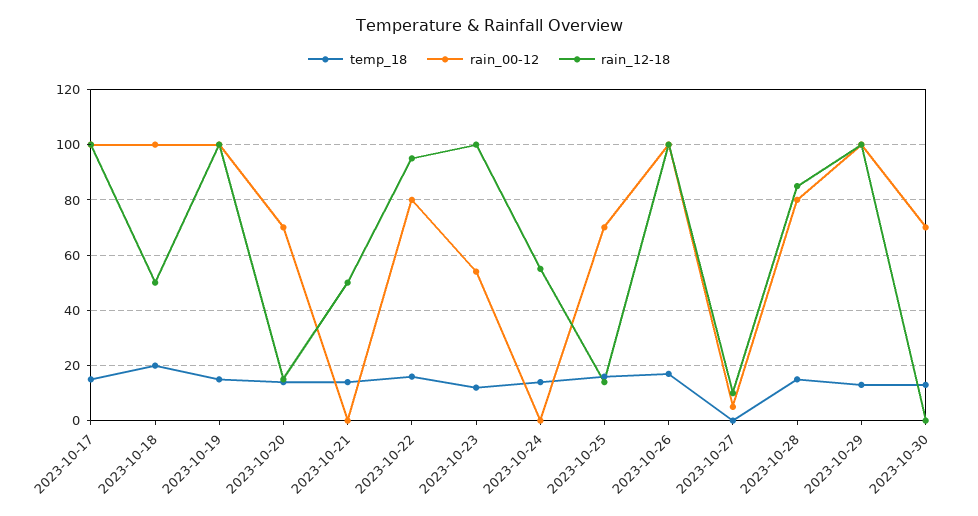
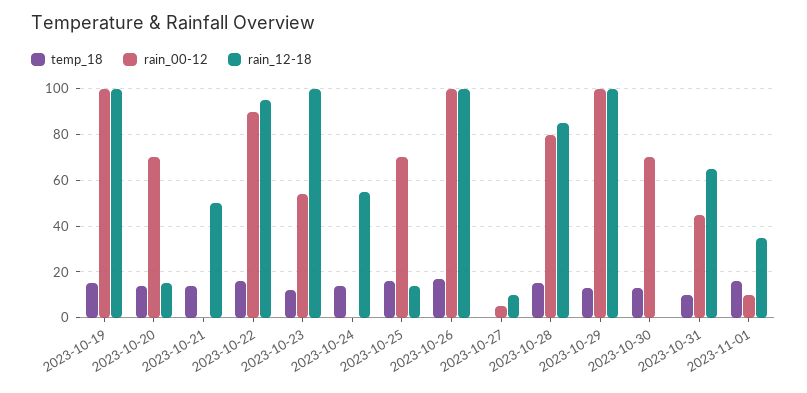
temp_18, 2023-10-17: 15 -> none
rain_00-12, 2023-10-17: 100 -> none
rain_12-18, 2023-10-17: 100 -> none
temp_18, 2023-10-18: 20 -> none
rain_00-12, 2023-10-18: 100 -> none
rain_12-18, 2023-10-18: 50 -> none
rain_00-12, 2023-10-22: 80 -> 90
temp_18, 2023-10-31: none -> 10
rain_00-12, 2023-10-31: none -> 45
rain_12-18, 2023-10-31: none -> 65
temp_18, 2023-11-01: none -> 15
rain_00-12, 2023-11-01: none -> 10
rain_12-18, 2023-11-01: none -> 35

